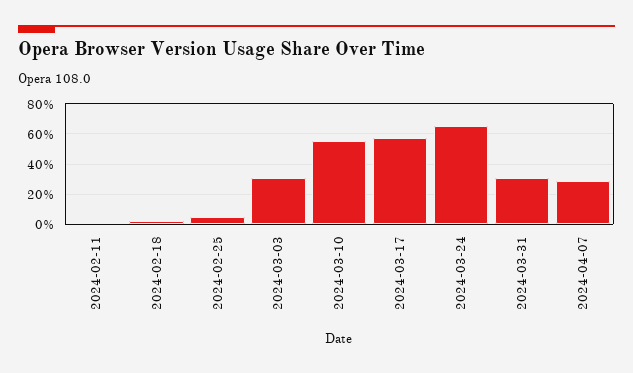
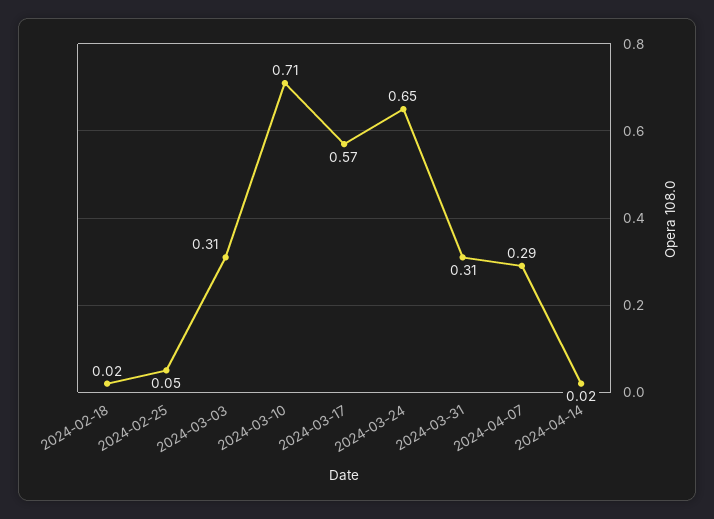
2024-02-11: 0 -> none
2024-03-10: 0.55 -> 0.71
2024-04-14: none -> 0.02

